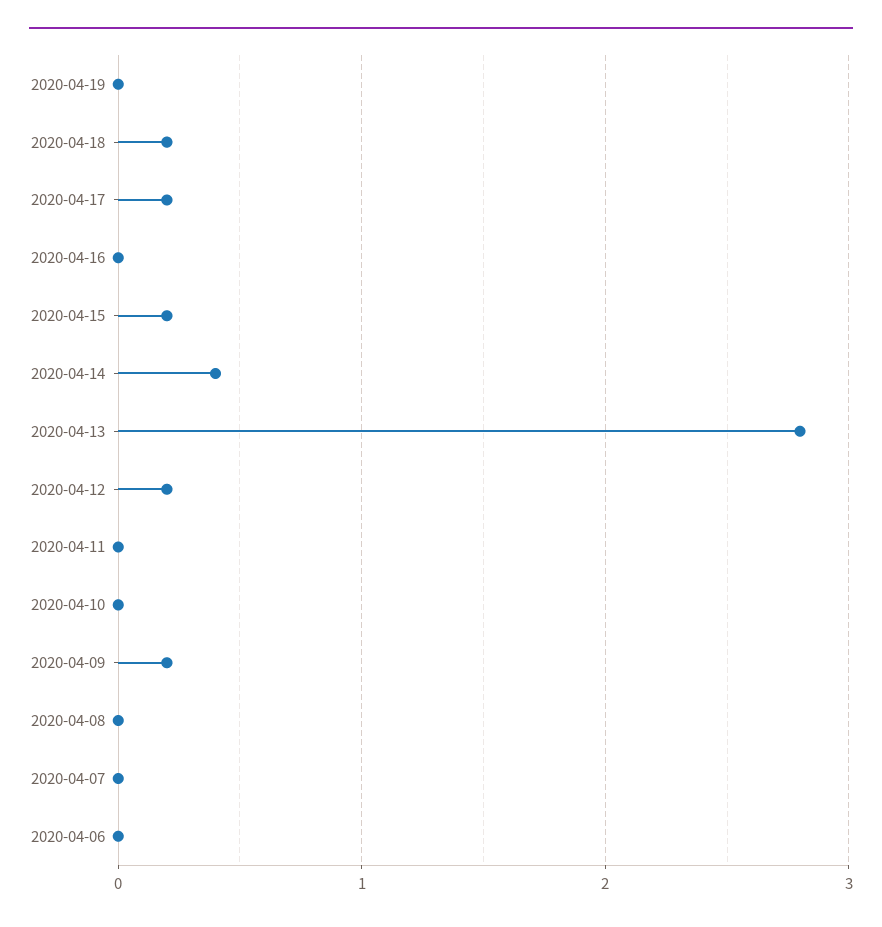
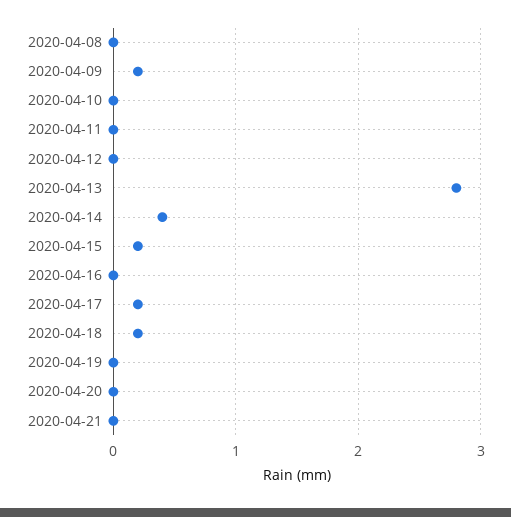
2020-04-12: 0.2 -> 0
2020-04-07: 0 -> none
2020-04-06: 0 -> none
2020-04-20: none -> 0
2020-04-21: none -> 0

